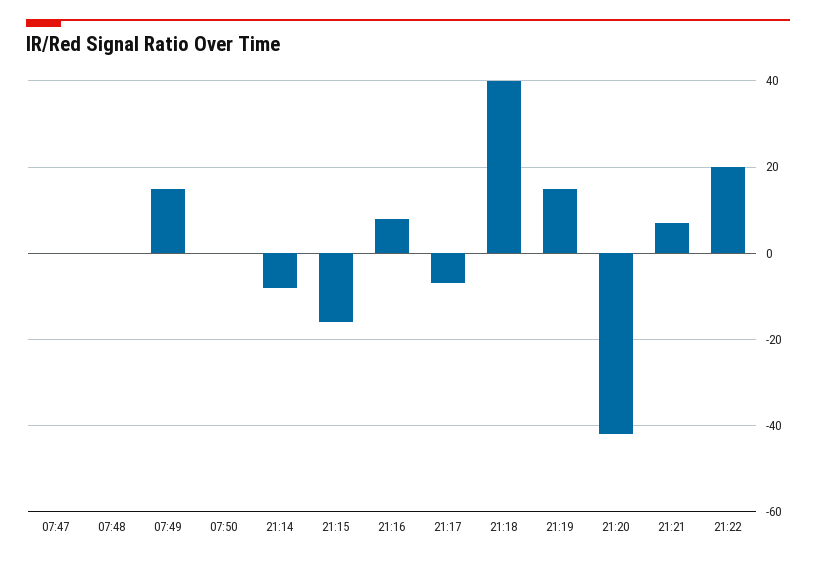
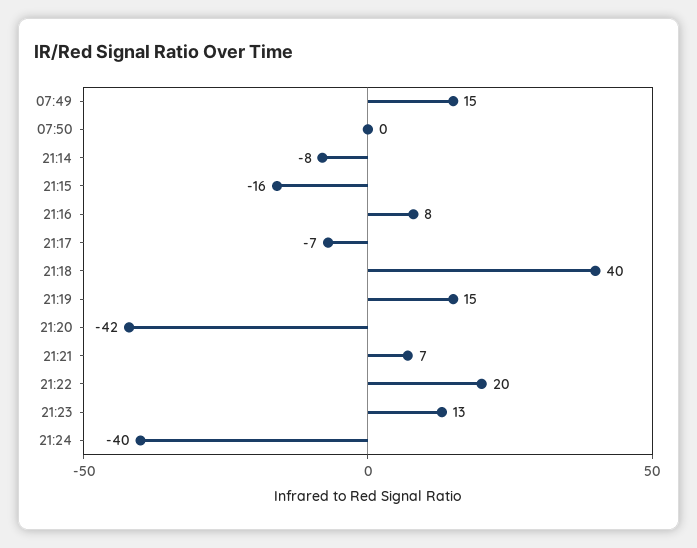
07:47: 0 -> none
07:48: 0 -> none
21:23: none -> 13
21:24: none -> -40

